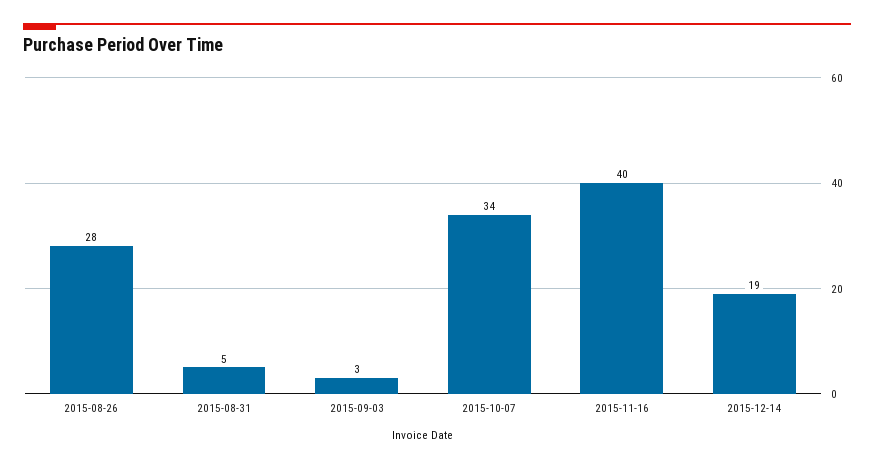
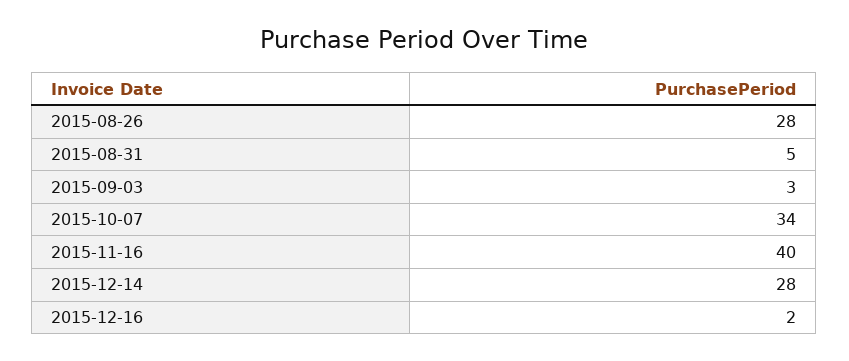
2015-12-14: 19 -> 28
2015-12-16: none -> 2

